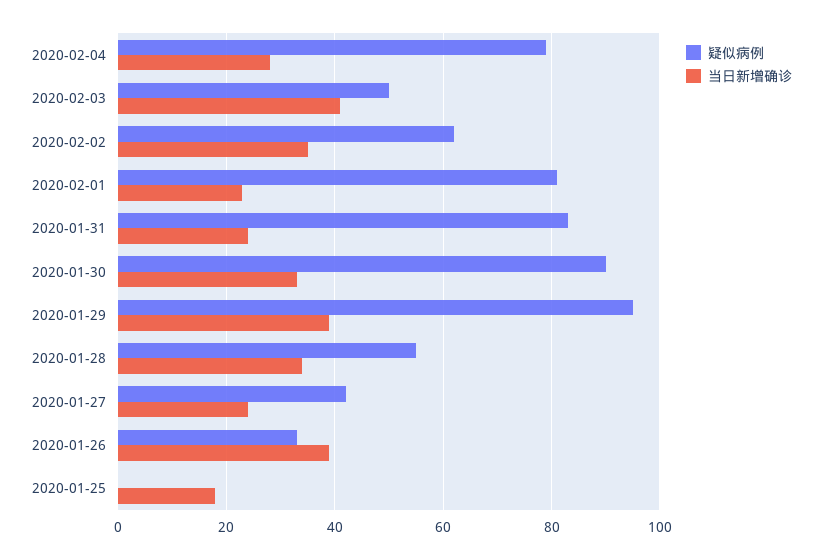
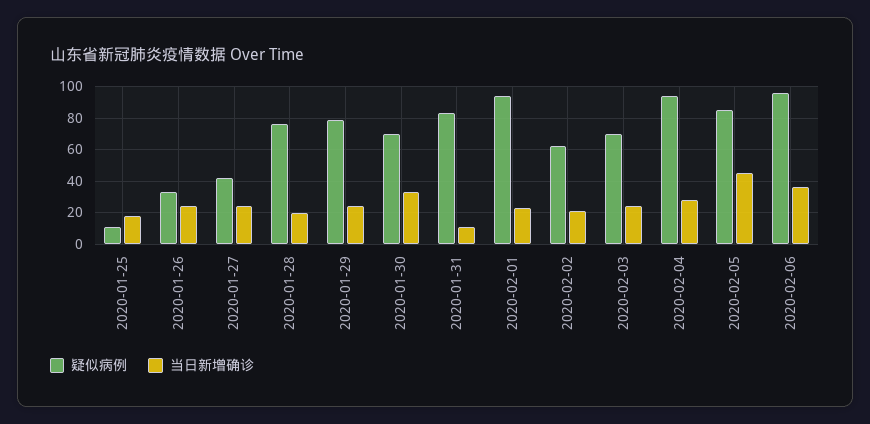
疑似病例, 2020-02-04: 80 -> 95
疑似病例, 2020-02-03: 50 -> 70
当日新增确诊, 2020-02-03: 40 -> 25
当日新增确诊, 2020-02-02: 35 -> 20
疑似病例, 2020-02-01: 80 -> 95
当日新增确诊, 2020-01-31: 25 -> 10
疑似病例, 2020-01-30: 90 -> 70
疑似病例, 2020-01-29: 95 -> 80
当日新增确诊, 2020-01-29: 40 -> 25
疑似病例, 2020-01-28: 55 -> 75
当日新增确诊, 2020-01-28: 35 -> 20
当日新增确诊, 2020-01-26: 40 -> 25
疑似病例, 2020-01-25: 0 -> 10
疑似病例, 2020-02-05: none -> 85
当日新增确诊, 2020-02-05: none -> 45
疑似病例, 2020-02-06: none -> 95
当日新增确诊, 2020-02-06: none -> 35

